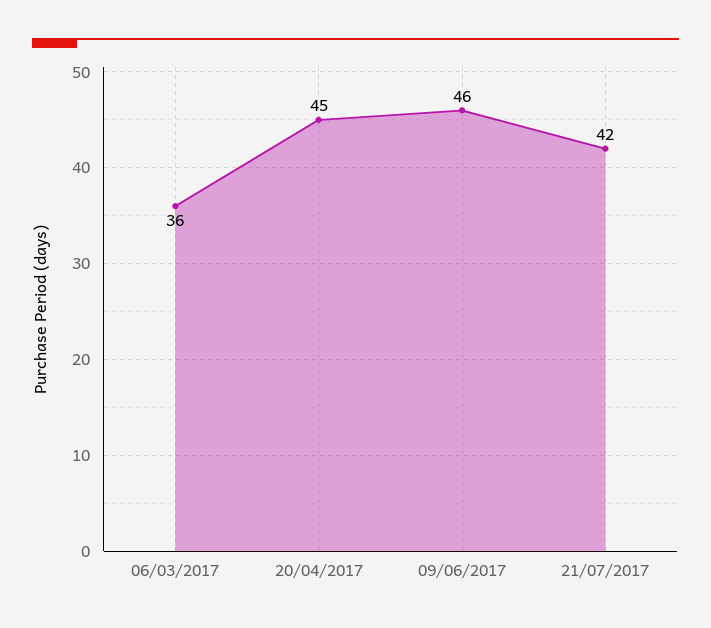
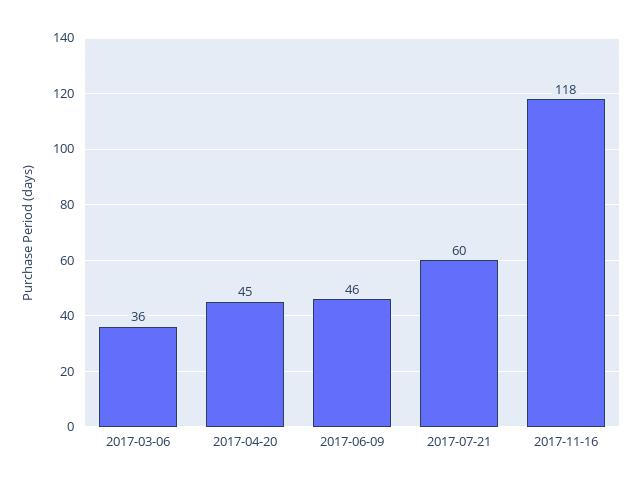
21/07/2017: 42 -> 60
2017-11-16: none -> 118

